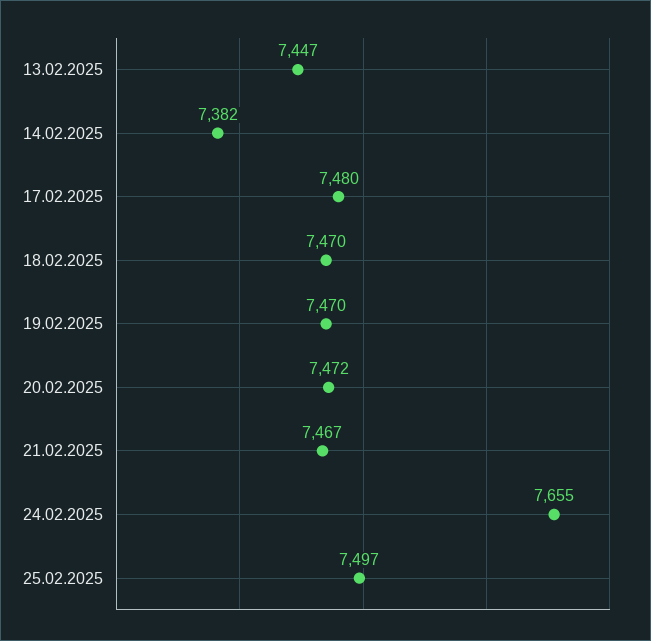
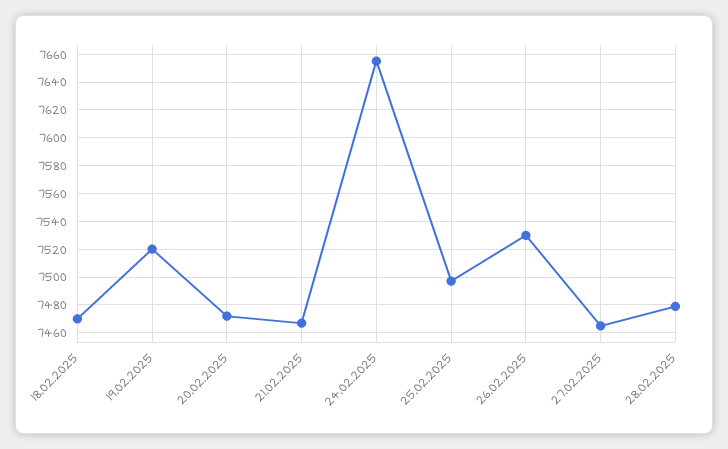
13.02.2025: 7447 -> none
14.02.2025: 7382 -> none
17.02.2025: 7480 -> none
19.02.2025: 7470 -> 7520
26.02.2025: none -> 7530
27.02.2025: none -> 7465
28.02.2025: none -> 7480

